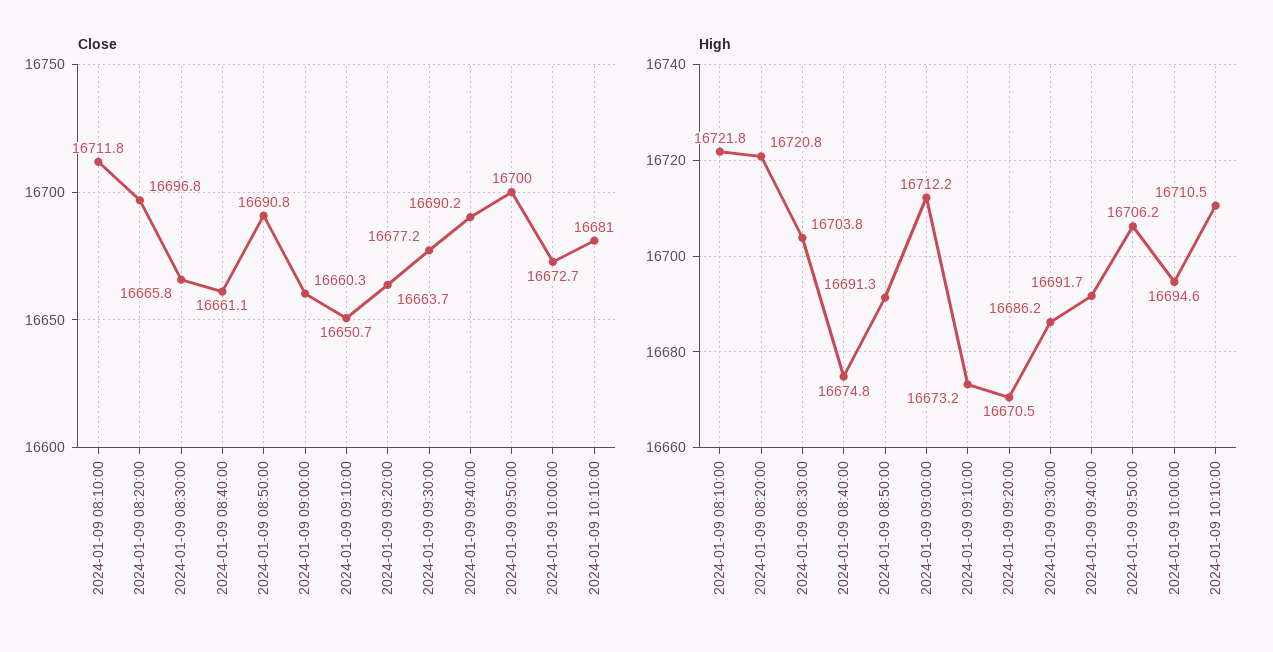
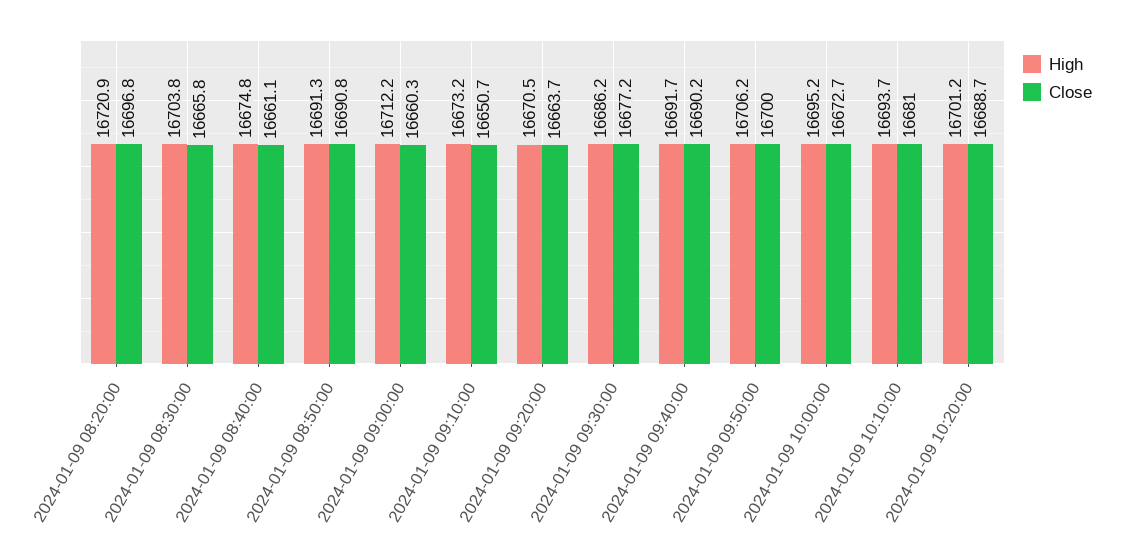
Close, 2024-01-09 08:10:00: 16711.8 -> none
High, 2024-01-09 08:10:00: 16721.8 -> none
High, 2024-01-09 08:20:00: 16720.8 -> 16720.9
High, 2024-01-09 10:00:00: 16694.6 -> 16695.2
High, 2024-01-09 10:10:00: 16710.5 -> 16693.7
High, 2024-01-09 10:20:00: none -> 16701.2
Close, 2024-01-09 10:20:00: none -> 16688.7

